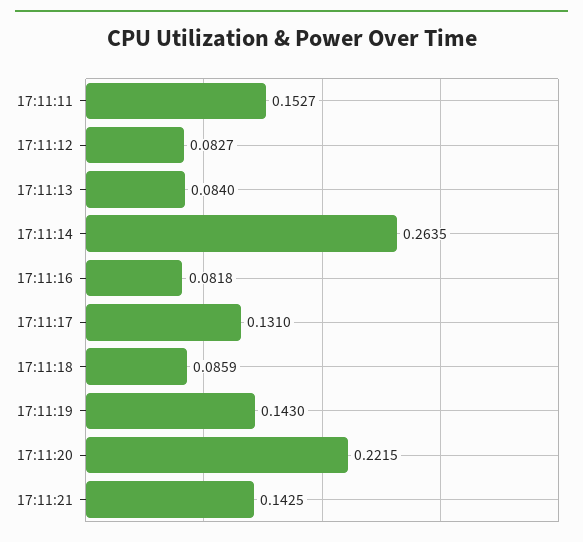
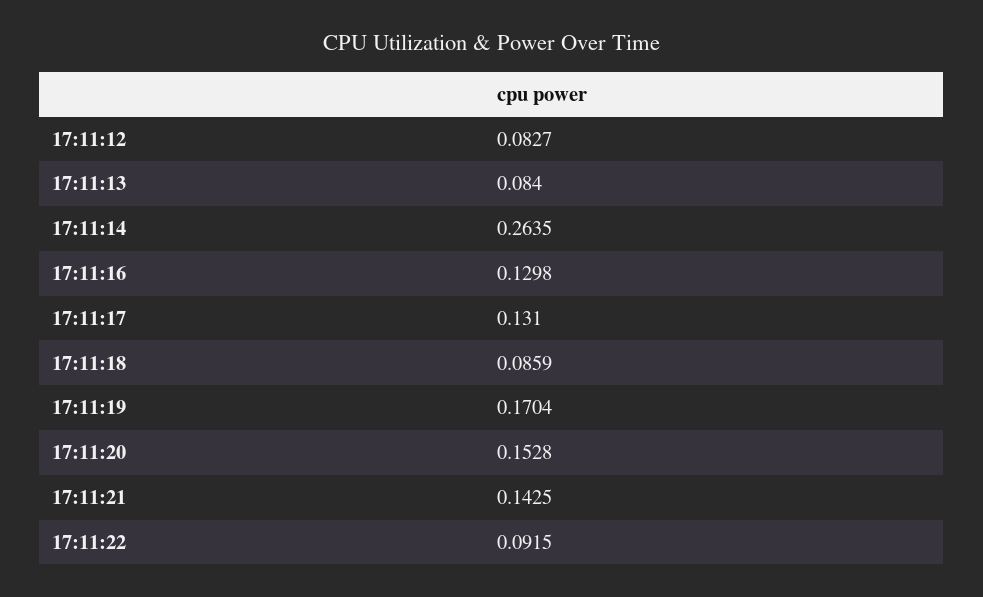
17:11:11: 0.1527 -> none
17:11:16: 0.0818 -> 0.1298
17:11:19: 0.143 -> 0.1704
17:11:20: 0.2215 -> 0.1528
17:11:22: none -> 0.0915

